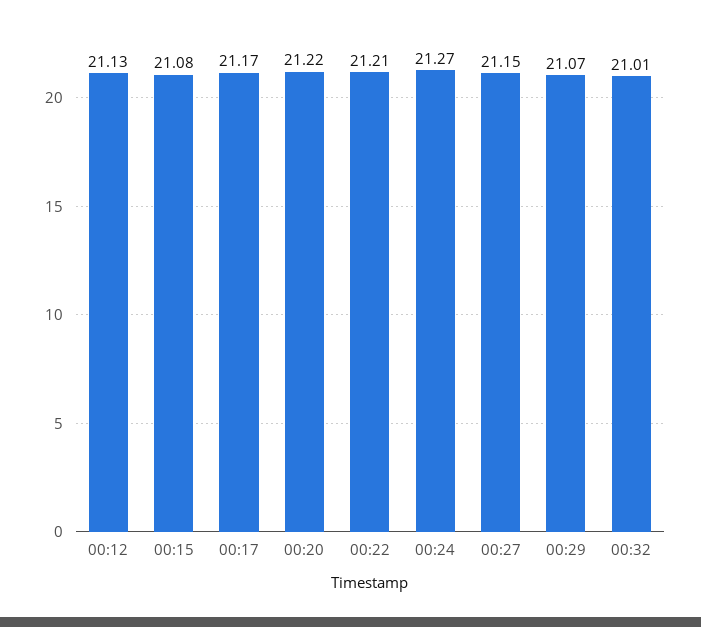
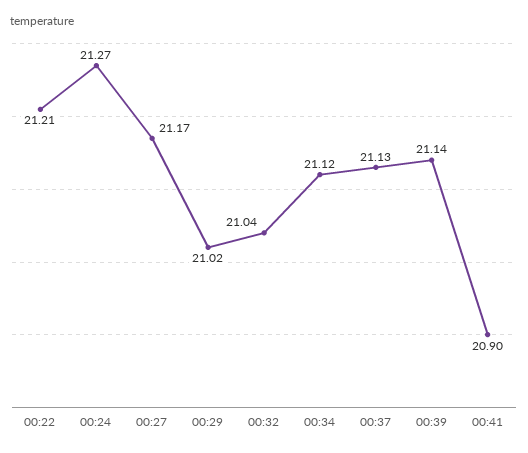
00:12: 21.13 -> none
00:15: 21.08 -> none
00:17: 21.17 -> none
00:20: 21.22 -> none
00:27: 21.15 -> 21.17
00:29: 21.07 -> 21.02
00:32: 21.01 -> 21.04
00:34: none -> 21.12
00:37: none -> 21.13
00:39: none -> 21.14
00:41: none -> 20.9

